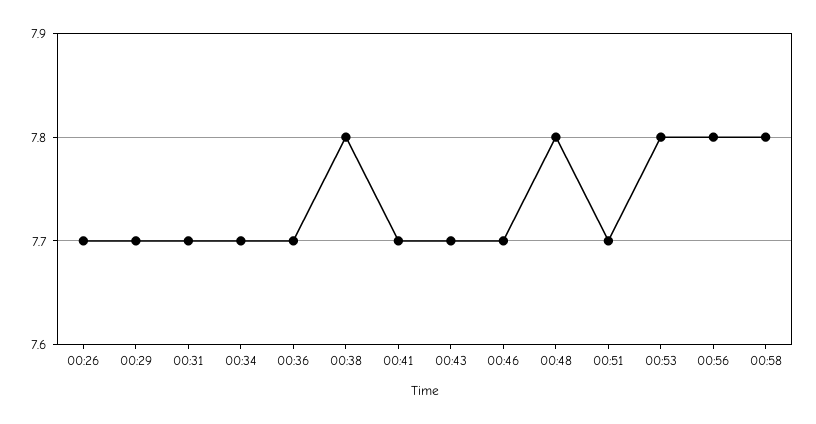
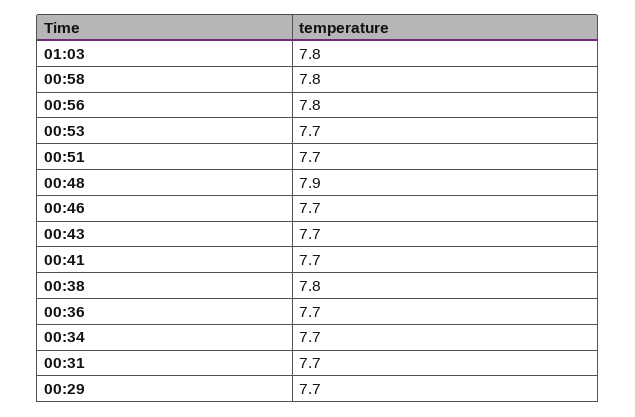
00:26: 7.7 -> none
00:48: 7.8 -> 7.9
00:53: 7.8 -> 7.7
01:03: none -> 7.8

